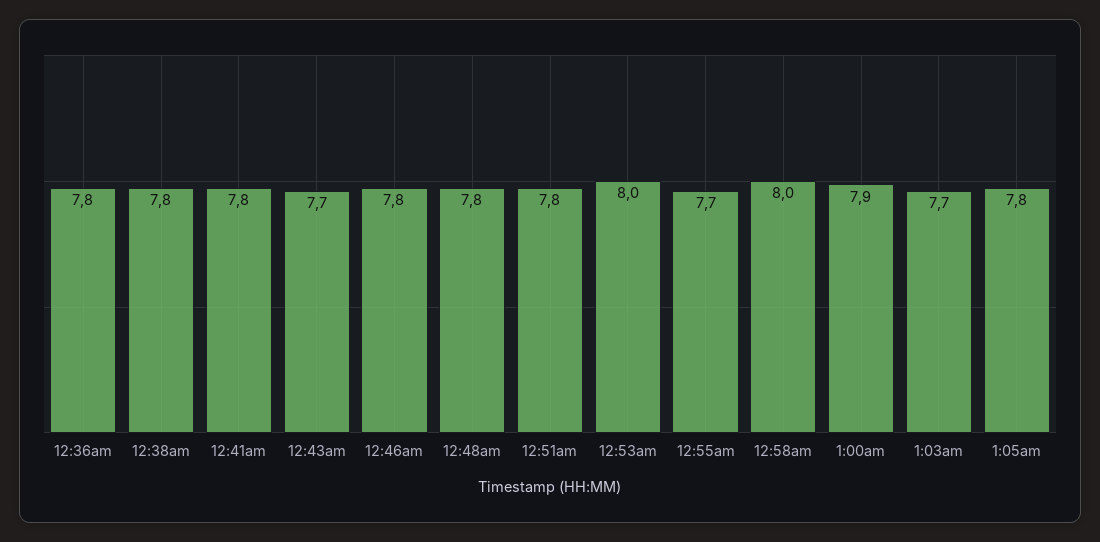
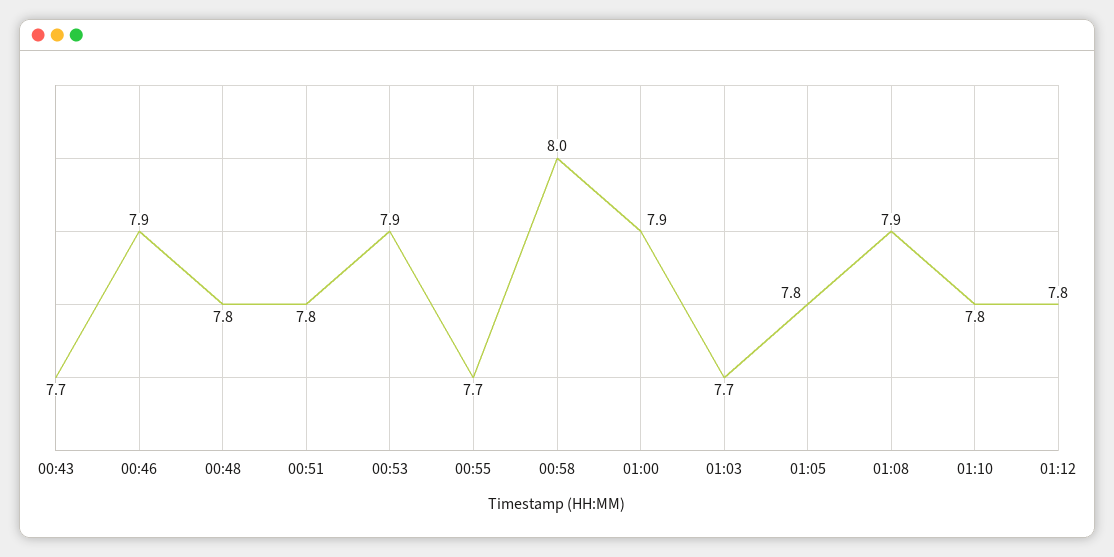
12:36am: 7.8 -> none
12:38am: 7.8 -> none
12:41am: 7.8 -> none
12:46am: 7.8 -> 7.9
12:53am: 8 -> 7.9
01:08: none -> 7.9
01:10: none -> 7.8
01:12: none -> 7.8

